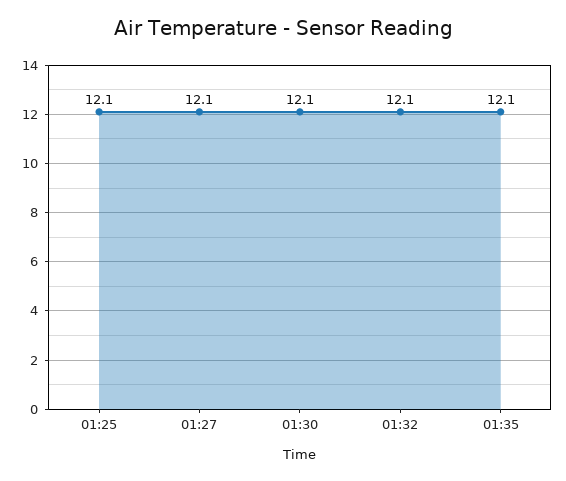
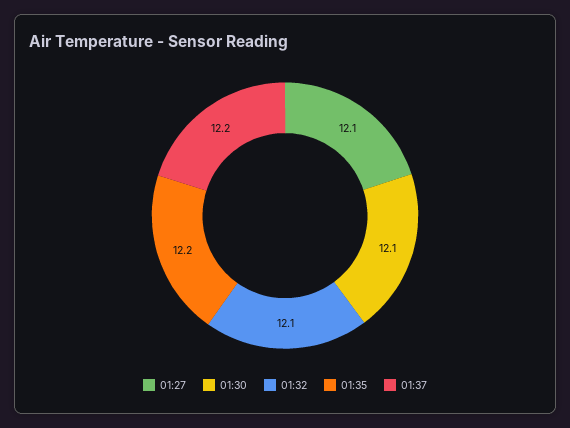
01:25: 12.1 -> none
01:35: 12.1 -> 12.2
01:37: none -> 12.2

